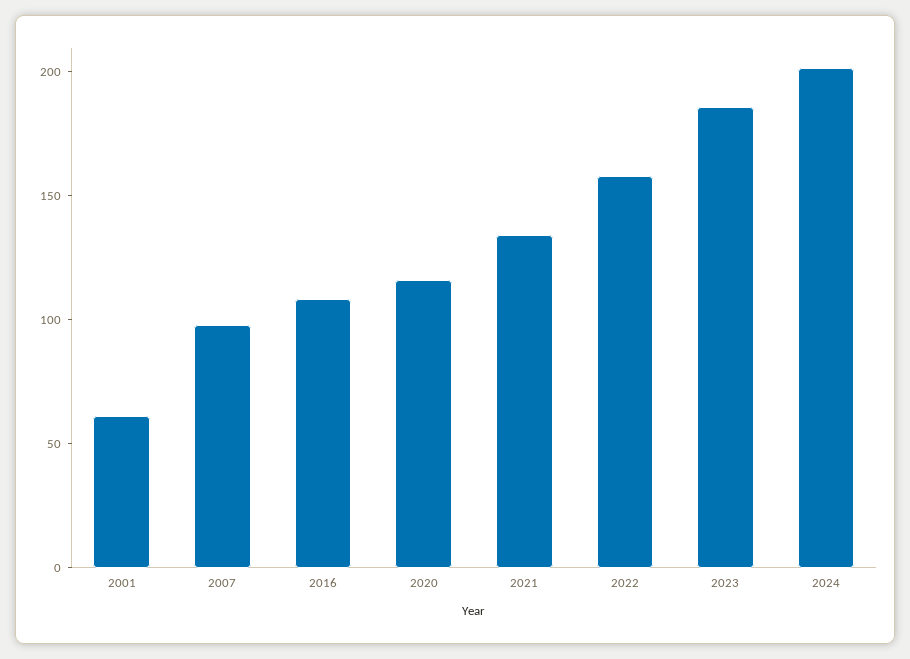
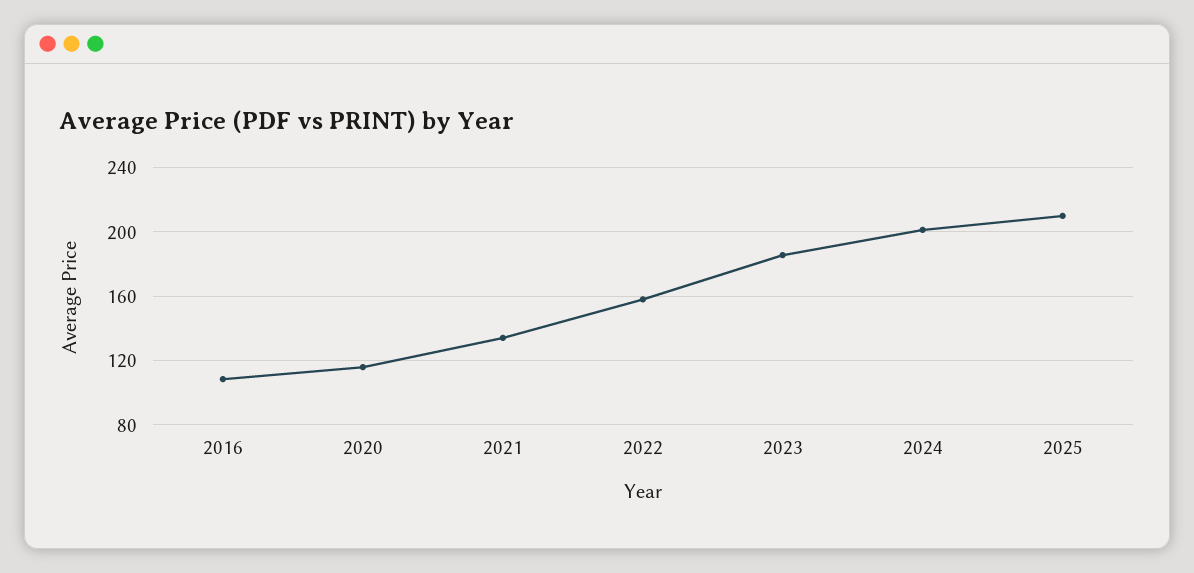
2001: 60 -> none
2007: 100 -> none
2025: none -> 210

